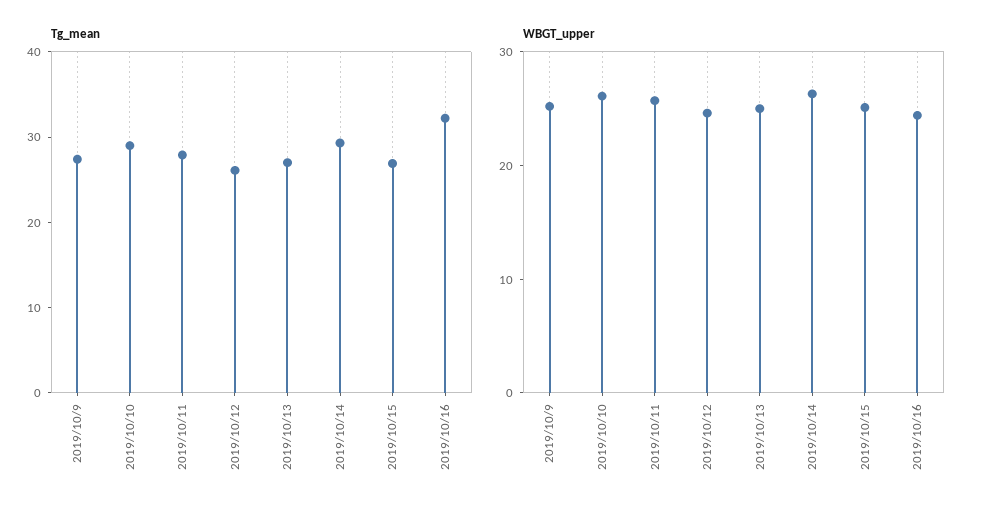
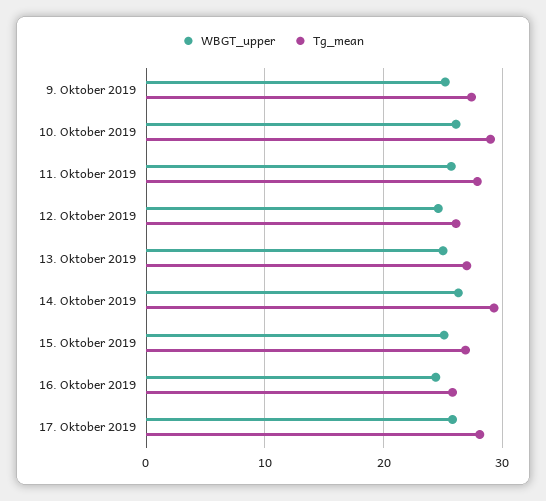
Tg_mean, 2019/10/16: 32 -> 26
WBGT_upper, 17. Oktober 2019: none -> 26
Tg_mean, 17. Oktober 2019: none -> 28

